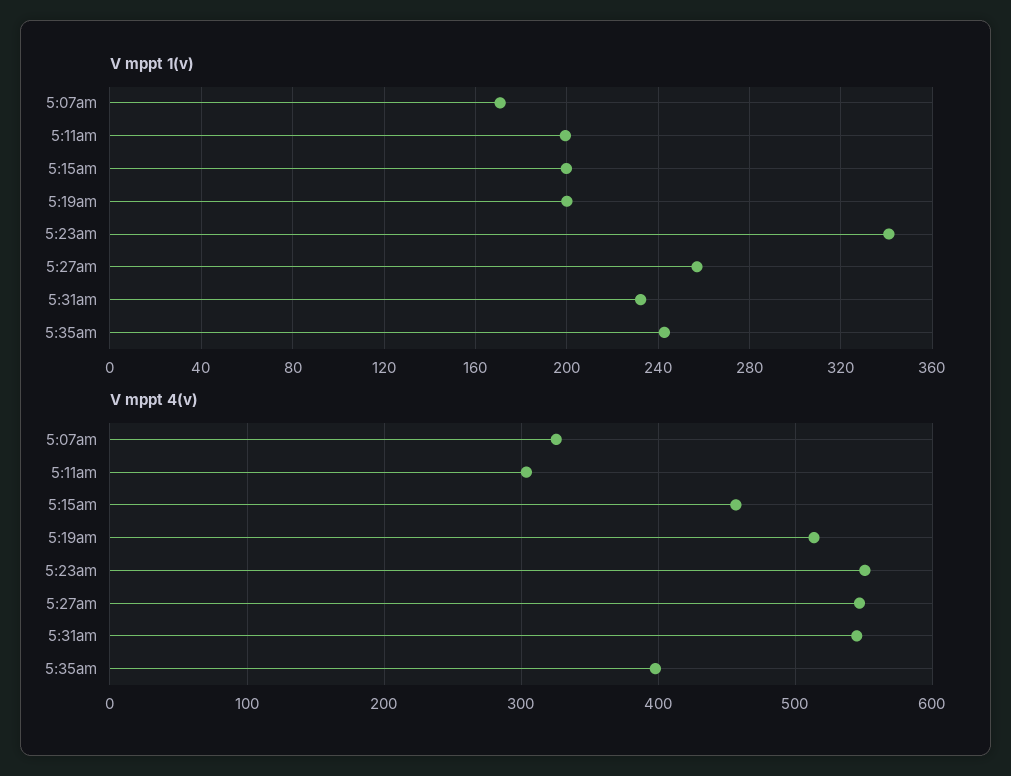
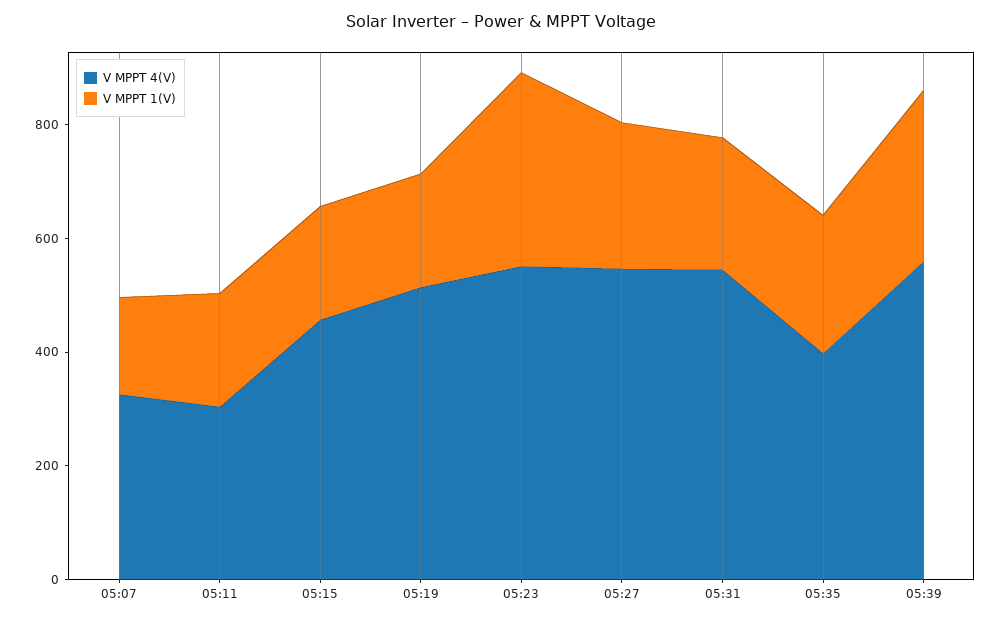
V mppt 4(v), 05:39: none -> 550
V mppt 1(v), 05:39: none -> 300

